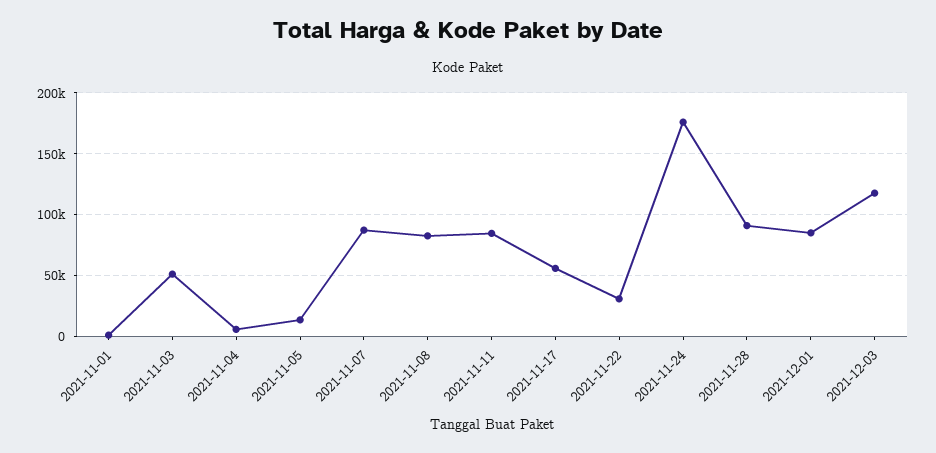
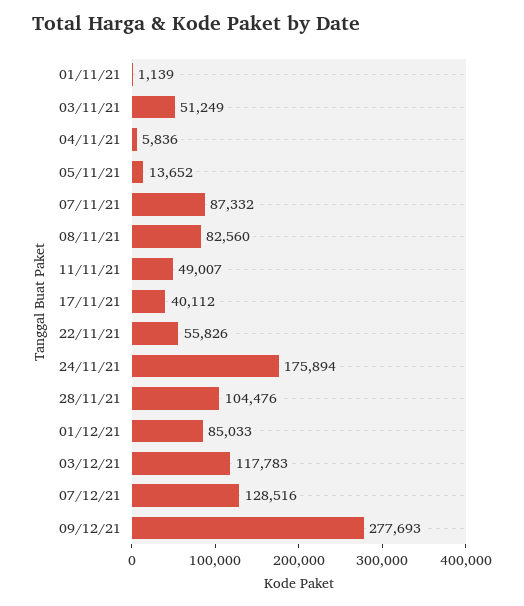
2021-11-11: 85000 -> 49007
2021-11-17: 55000 -> 40112
2021-11-22: 30000 -> 55826
2021-11-28: 90000 -> 104476
07/12/21: none -> 128516
09/12/21: none -> 277693

